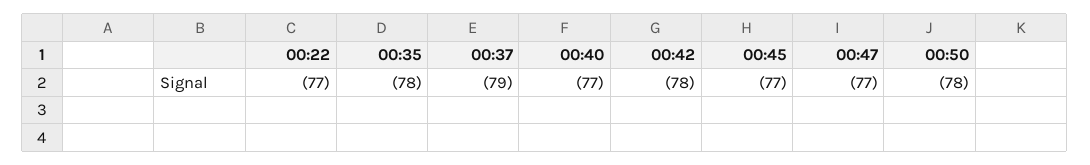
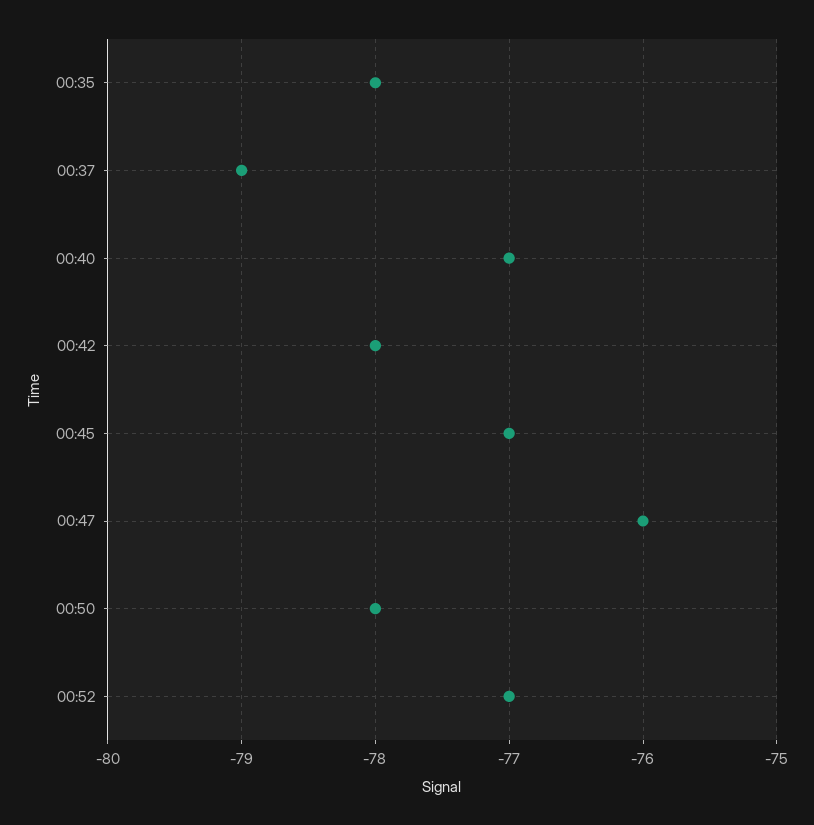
00:22: -77 -> none
00:47: -77 -> -76
00:52: none -> -77

